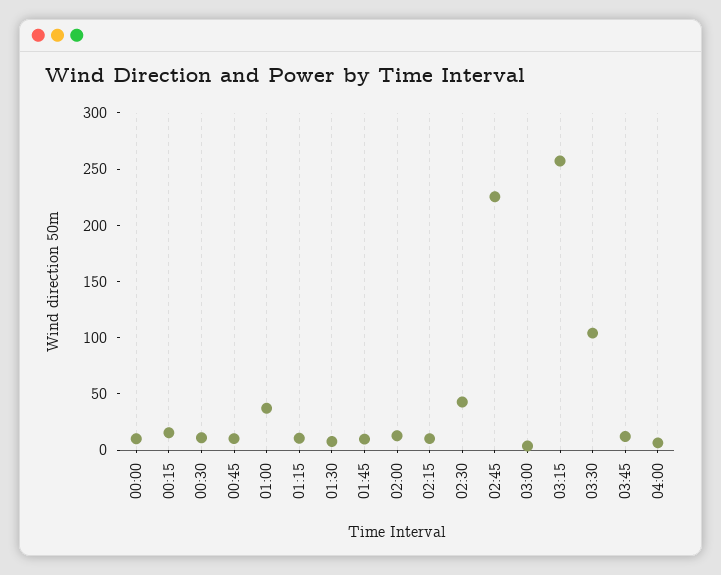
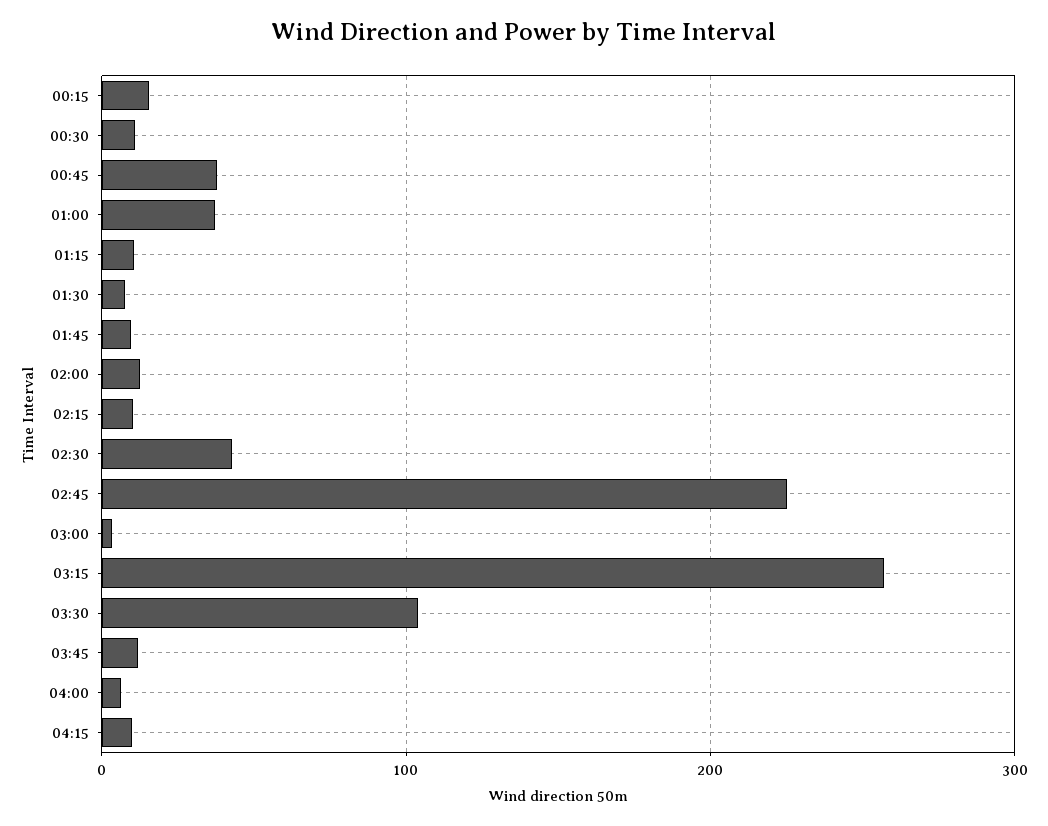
00:00: 10 -> none
00:45: 10 -> 40
04:15: none -> 10

